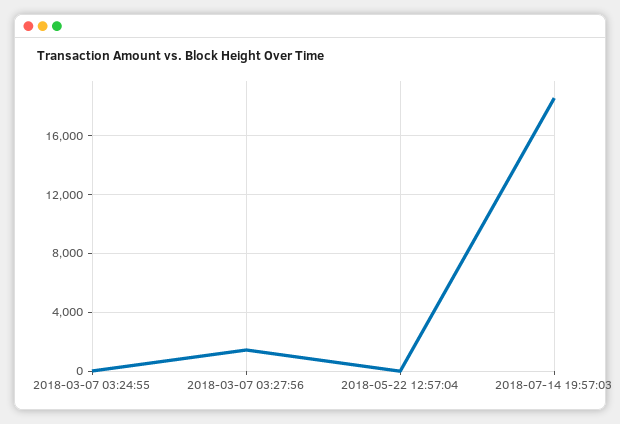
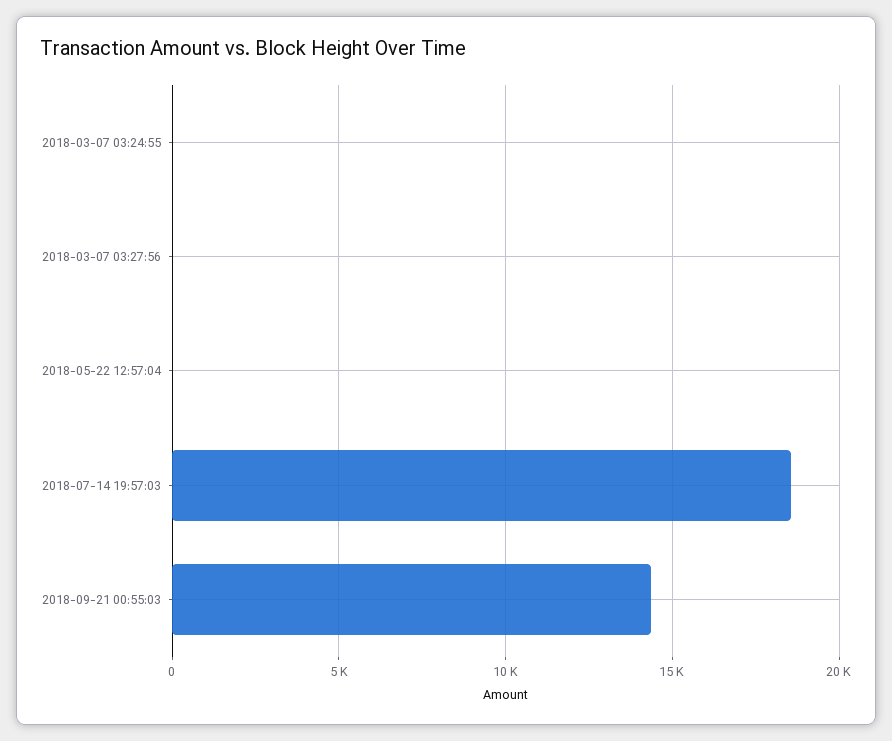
2018-03-07 03:27:56: 1500 -> 0
2018-09-21 00:55:03: none -> 14500

